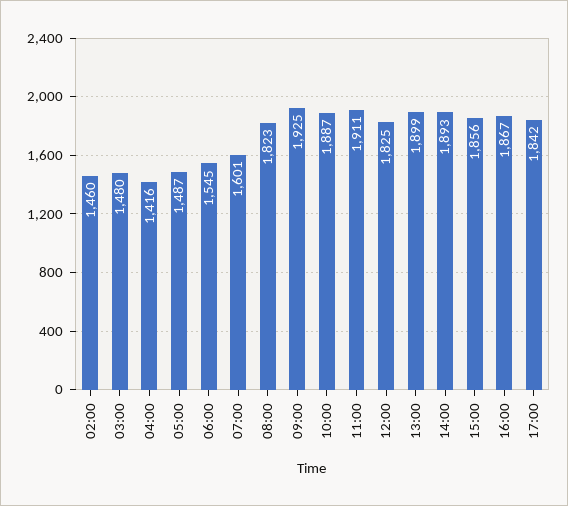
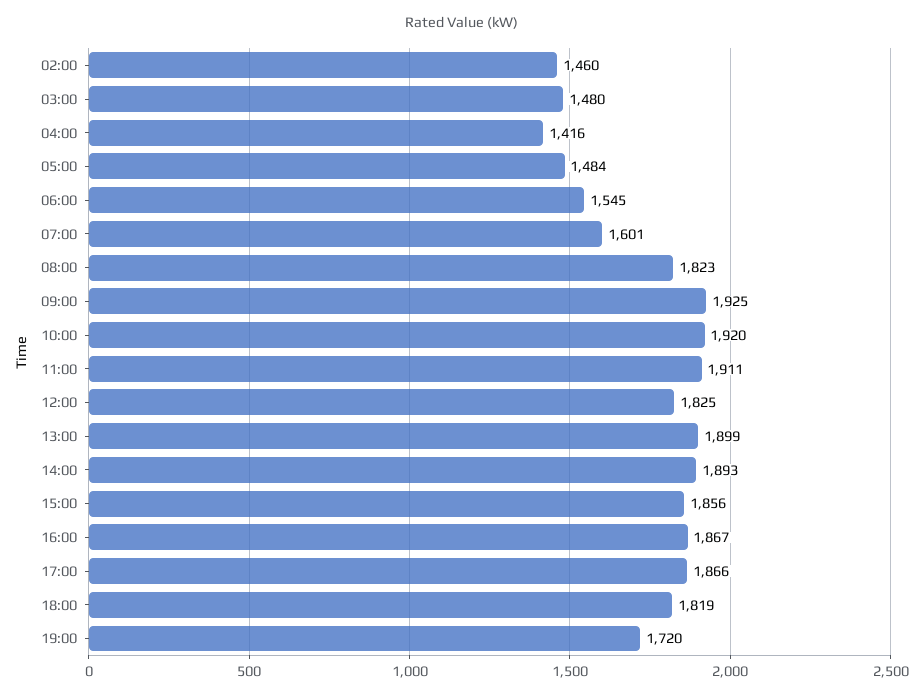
05:00: 1487 -> 1484
10:00: 1887 -> 1920
17:00: 1842 -> 1866
18:00: none -> 1819
19:00: none -> 1720

